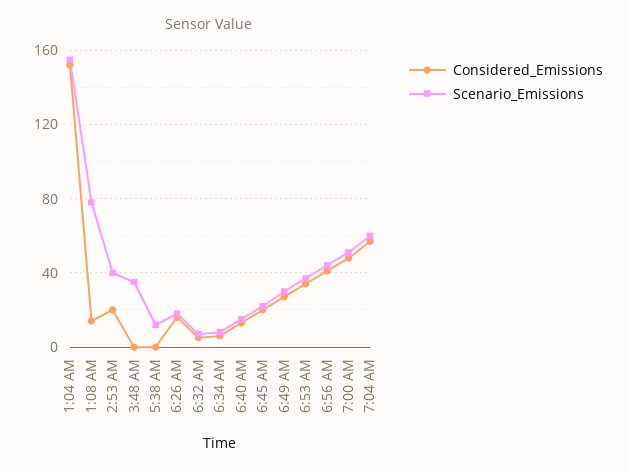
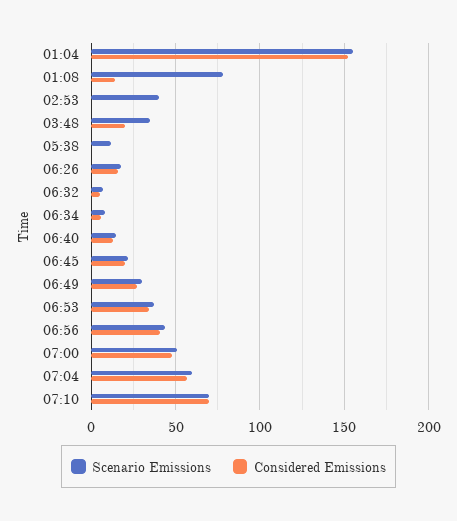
Considered_Emissions, 2:53 AM: 20 -> 0
Considered_Emissions, 3:48 AM: 0 -> 20
Scenario_Emissions, 07:10: none -> 70
Considered_Emissions, 07:10: none -> 70

